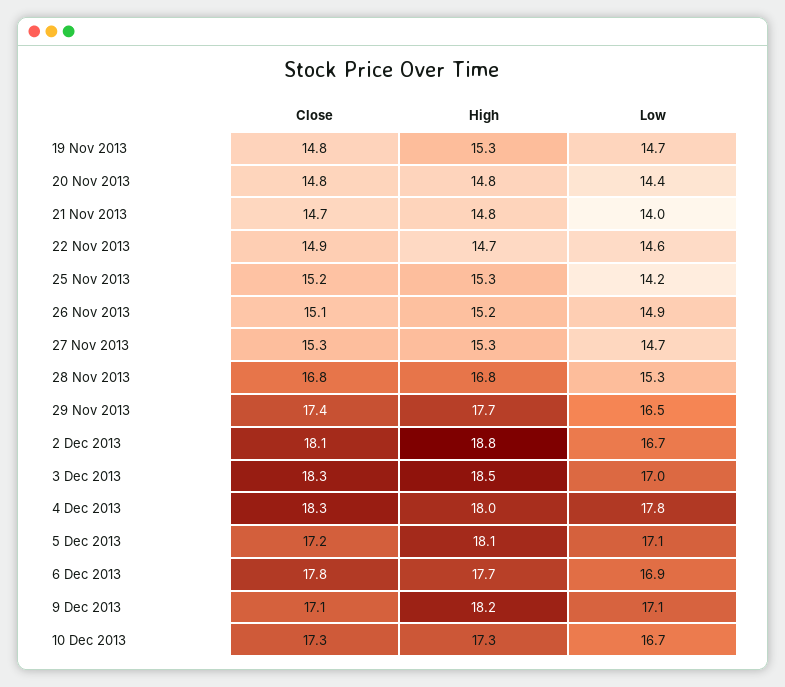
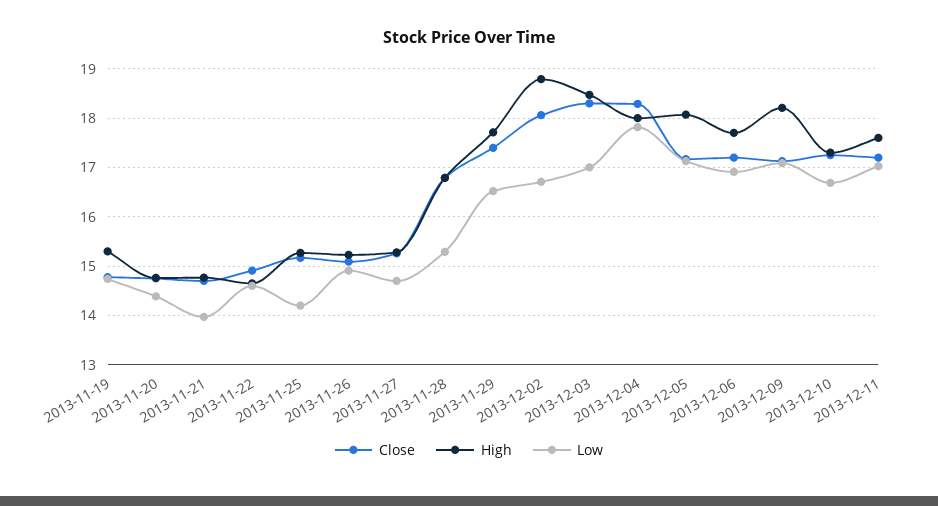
Close, 6 Dec 2013: 17.8 -> 17.2
Close, 2013-12-11: none -> 17.2
High, 2013-12-11: none -> 17.6
Low, 2013-12-11: none -> 17

